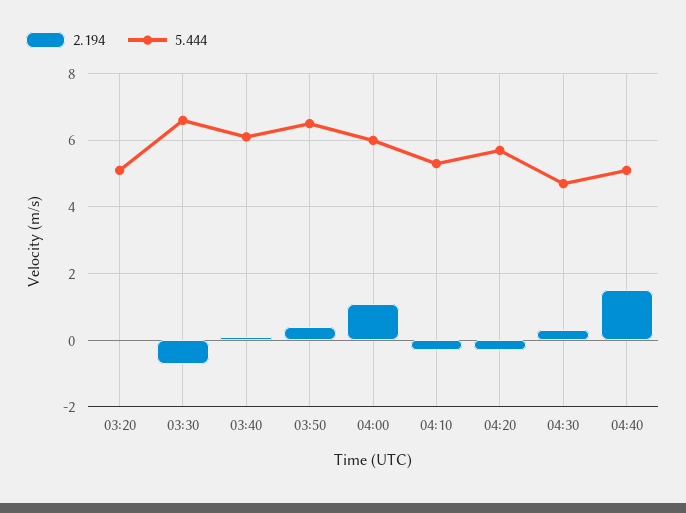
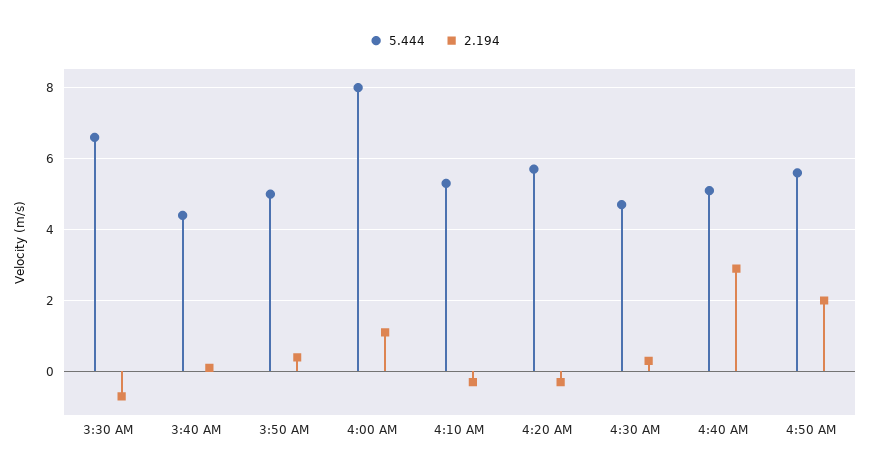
2.194, 03:20: 0 -> none
5.444, 03:20: 5 -> none
5.444, 03:40: 6 -> 4.5
5.444, 03:50: 6.5 -> 5
5.444, 04:00: 6 -> 8
2.194, 04:40: 1.5 -> 3
5.444, 4:50 AM: none -> 5.5
2.194, 4:50 AM: none -> 2

